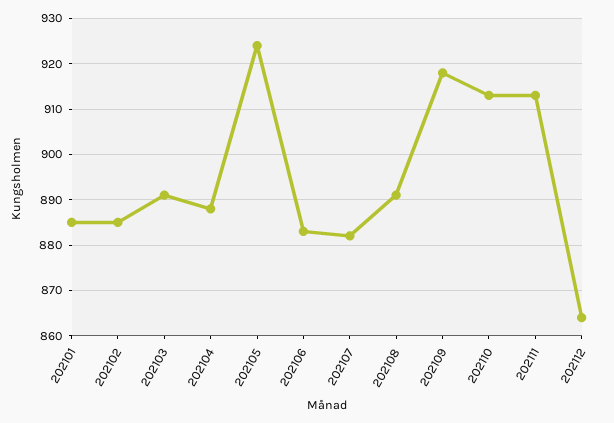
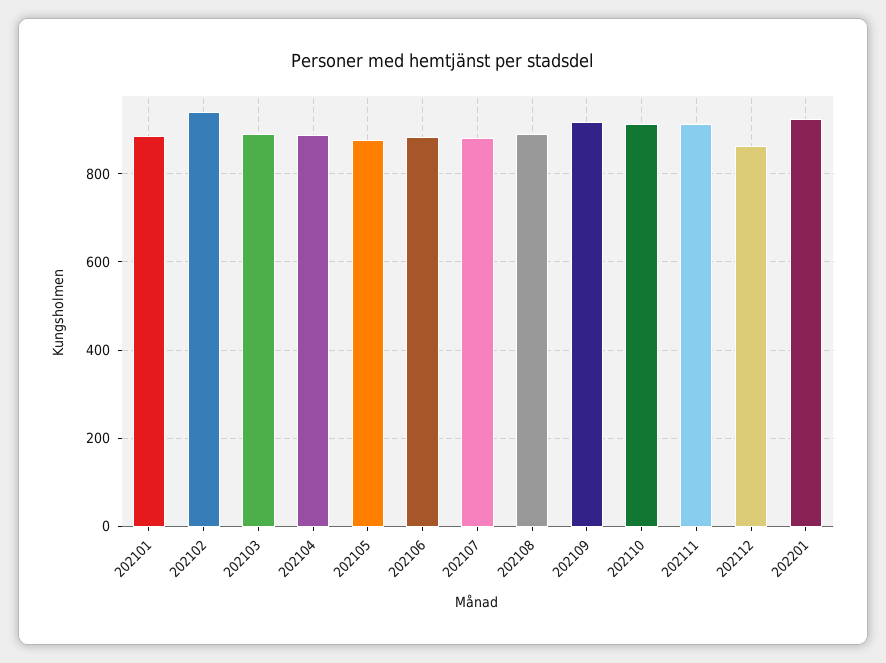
202102: 885 -> 940
202105: 925 -> 880
202201: none -> 920

